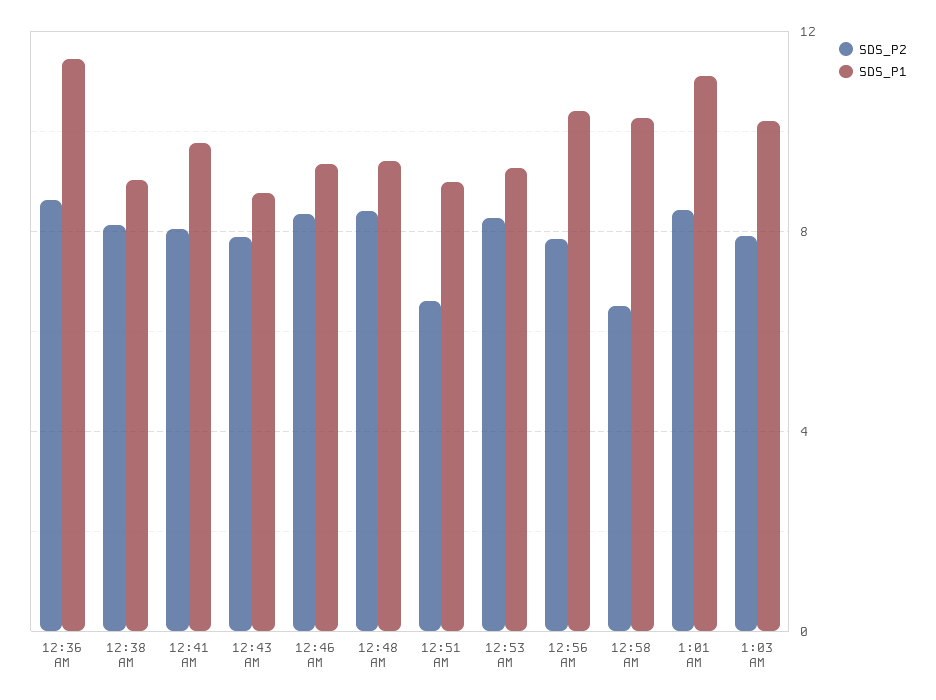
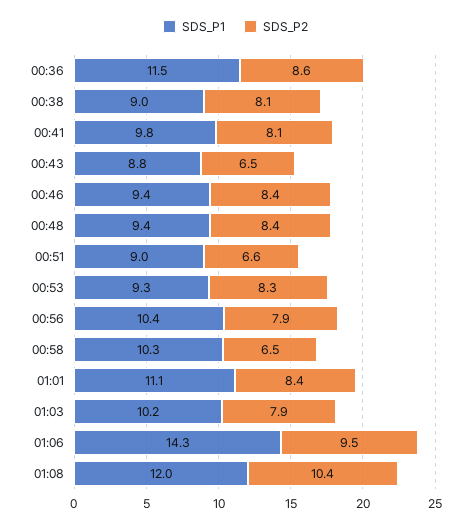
SDS_P2, 12:43 AM: 8 -> 6.5
SDS_P1, 01:06: none -> 14.3
SDS_P2, 01:06: none -> 9.5
SDS_P1, 01:08: none -> 12
SDS_P2, 01:08: none -> 10.4

